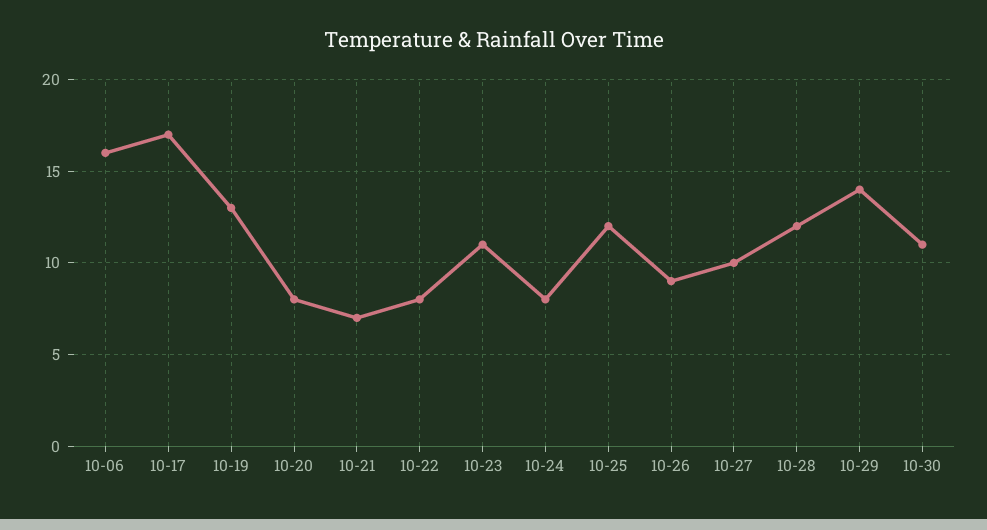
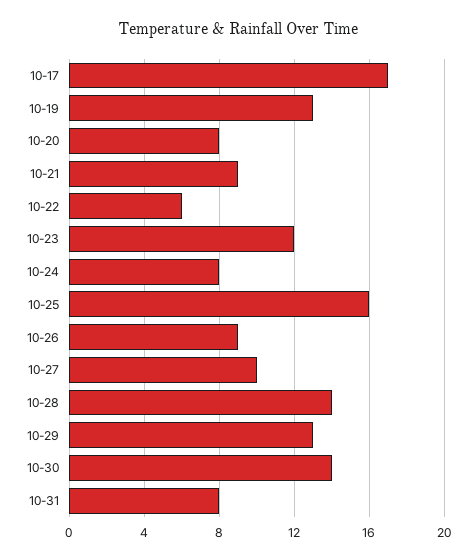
10-06: 16 -> none
10-21: 7 -> 9
10-22: 8 -> 6
10-23: 11 -> 12
10-25: 12 -> 16
10-28: 12 -> 14
10-29: 14 -> 13
10-30: 11 -> 14
10-31: none -> 8

